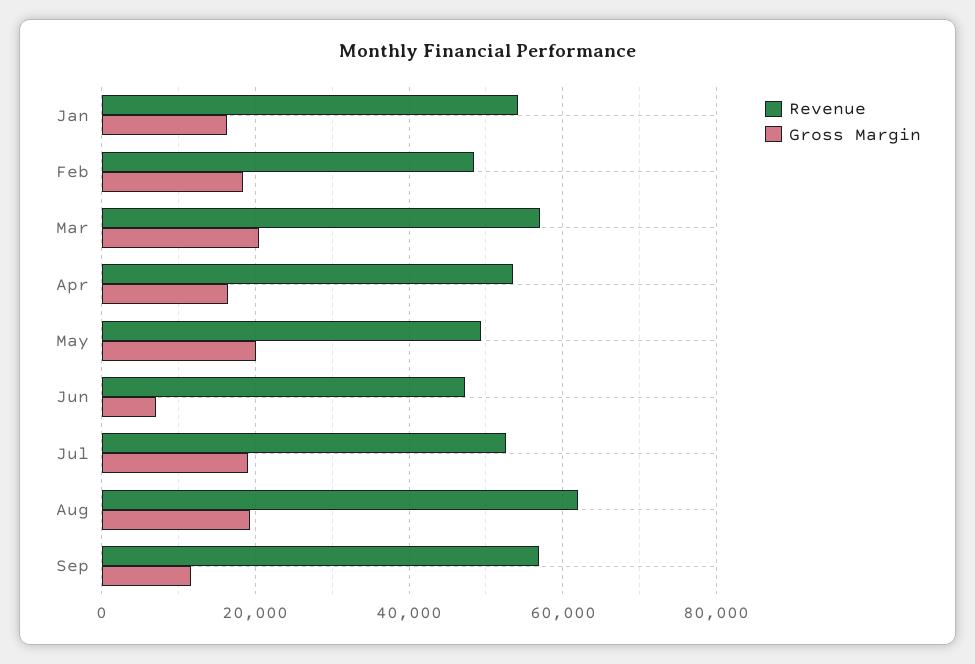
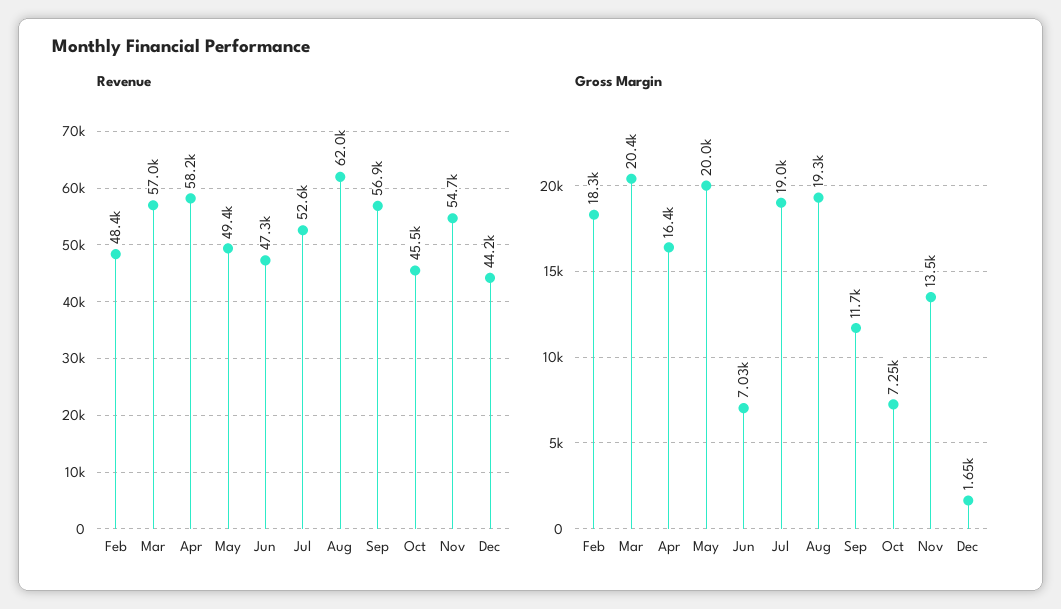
Revenue, Jan: 54000 -> none
Gross Margin, Jan: 16000 -> none
Revenue, Apr: 54000 -> 58200
Revenue, Oct: none -> 45500
Revenue, Nov: none -> 54700
Revenue, Dec: none -> 44200
Gross Margin, Oct: none -> 7250
Gross Margin, Nov: none -> 13500
Gross Margin, Dec: none -> 1650

